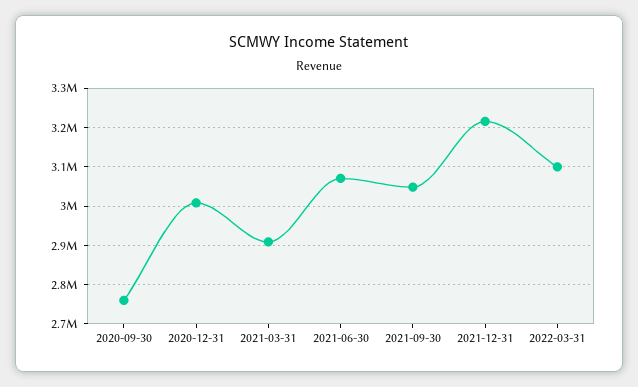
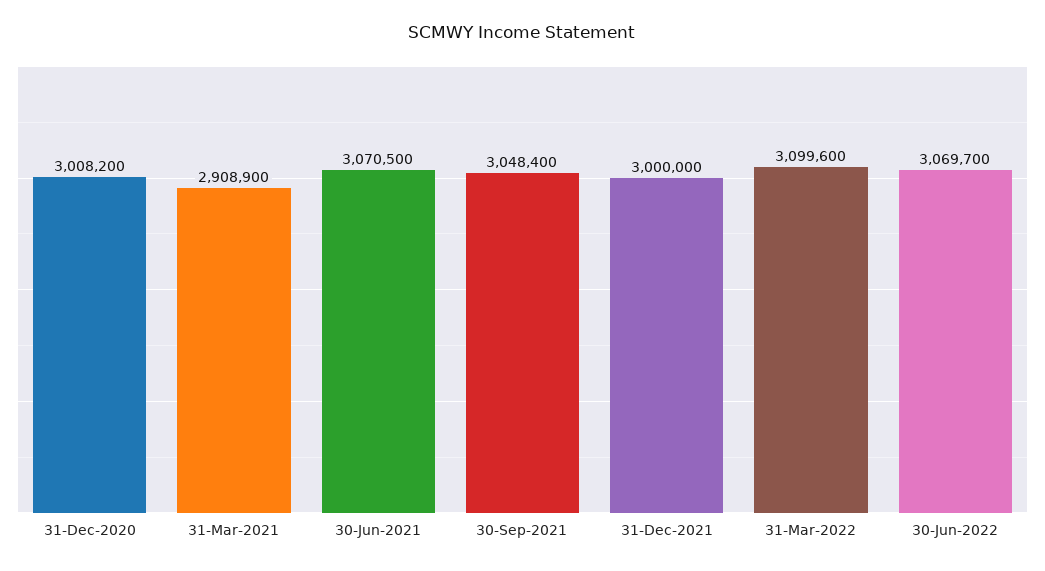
2020-09-30: 2760000 -> none
2021-12-31: 3220000 -> 3000000
30-Jun-2022: none -> 3069700

